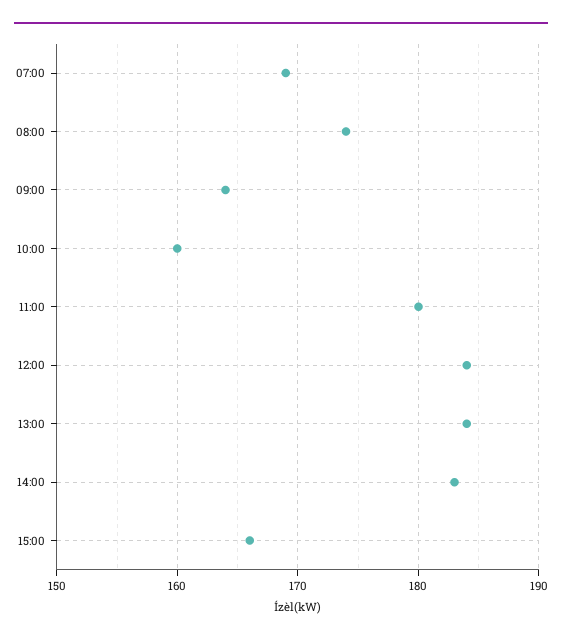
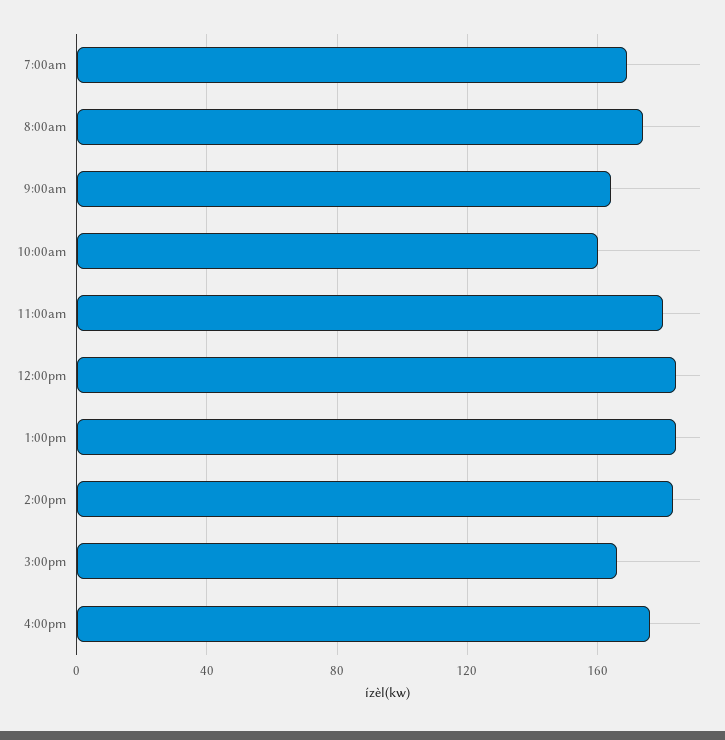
4:00pm: none -> 175

